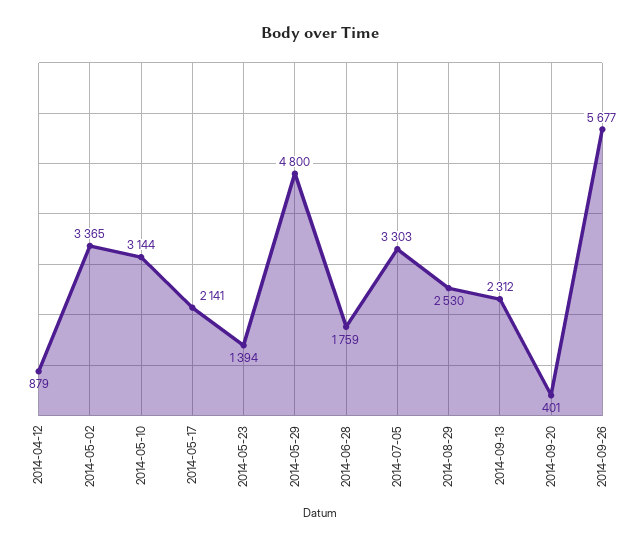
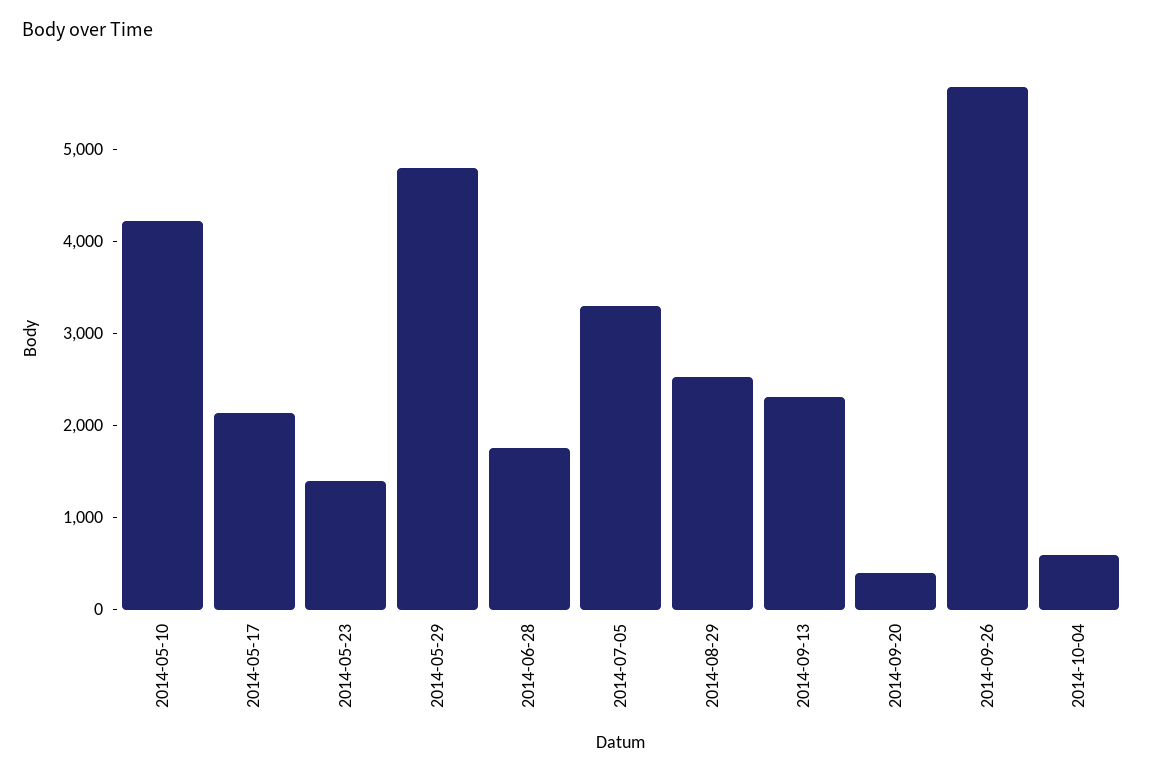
2014-04-12: 879 -> none
2014-05-02: 3365 -> none
2014-05-10: 3144 -> 4200
2014-10-04: none -> 600

